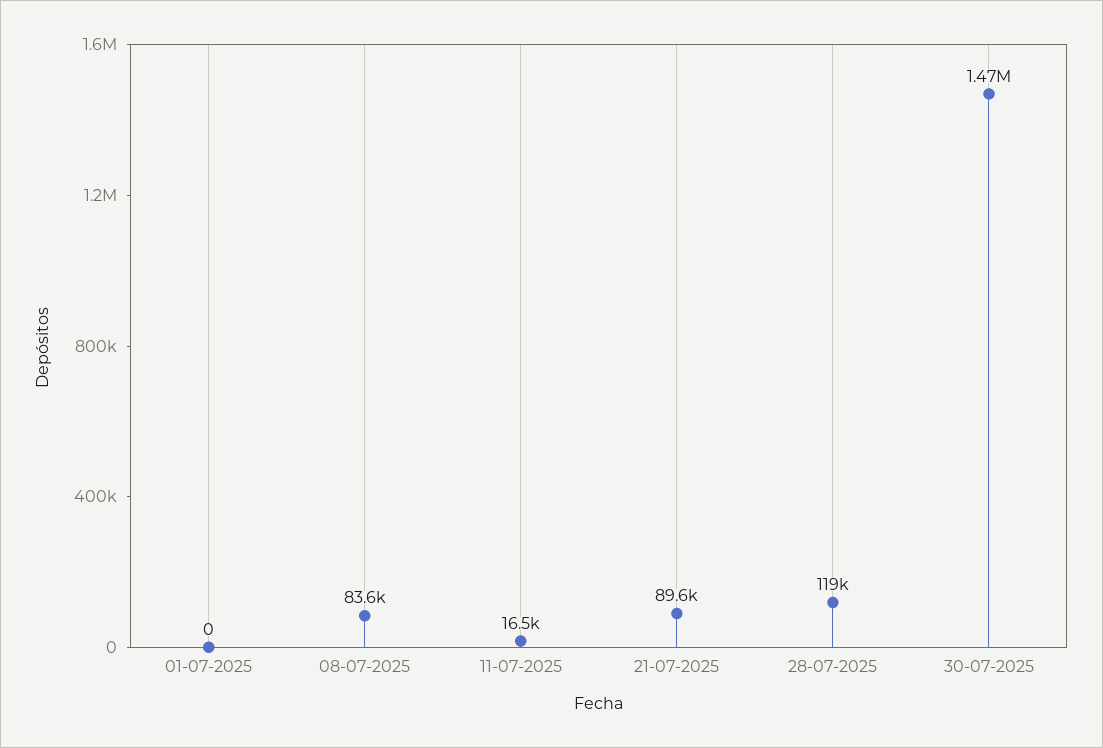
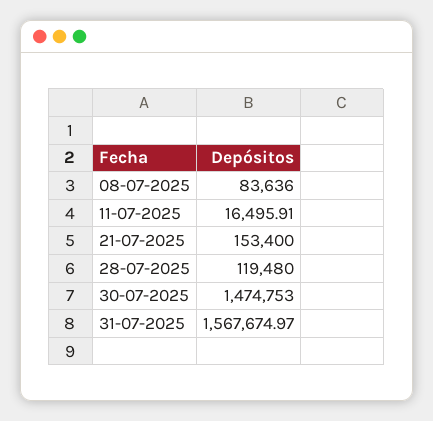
01-07-2025: 0 -> none
21-07-2025: 89600 -> 153400
31-07-2025: none -> 1567674.97

